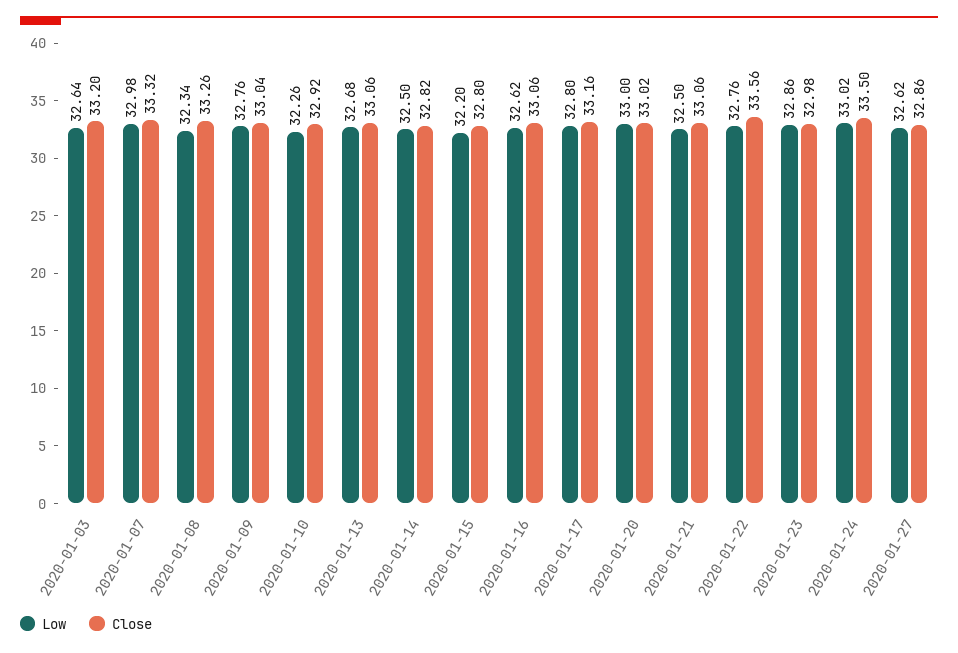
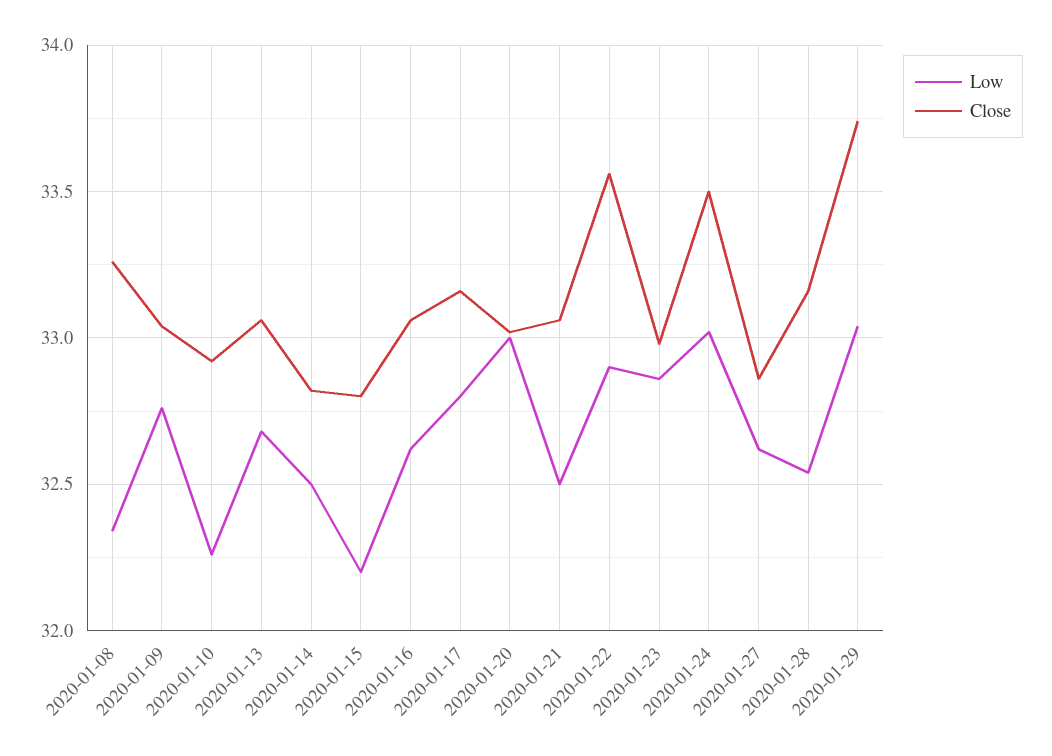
Low, 2020-01-03: 32.64 -> none
Close, 2020-01-03: 33.2 -> none
Low, 2020-01-07: 32.98 -> none
Close, 2020-01-07: 33.32 -> none
Low, 2020-01-22: 32.76 -> 32.9
Low, 2020-01-28: none -> 32.55
Close, 2020-01-28: none -> 33.15
Low, 2020-01-29: none -> 33.05
Close, 2020-01-29: none -> 33.75

